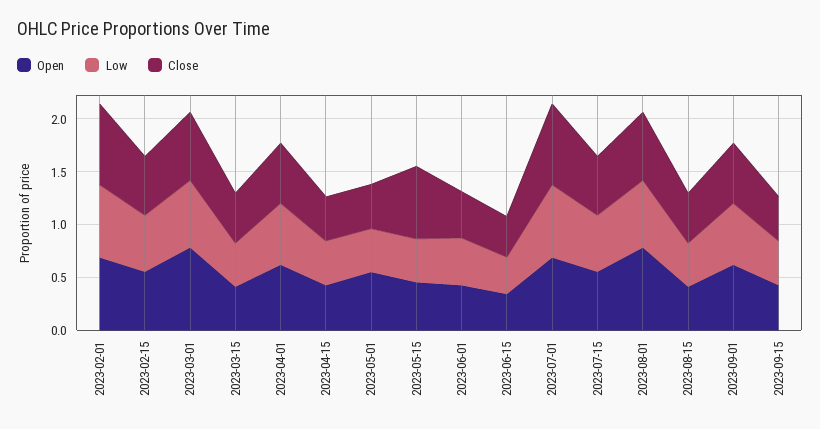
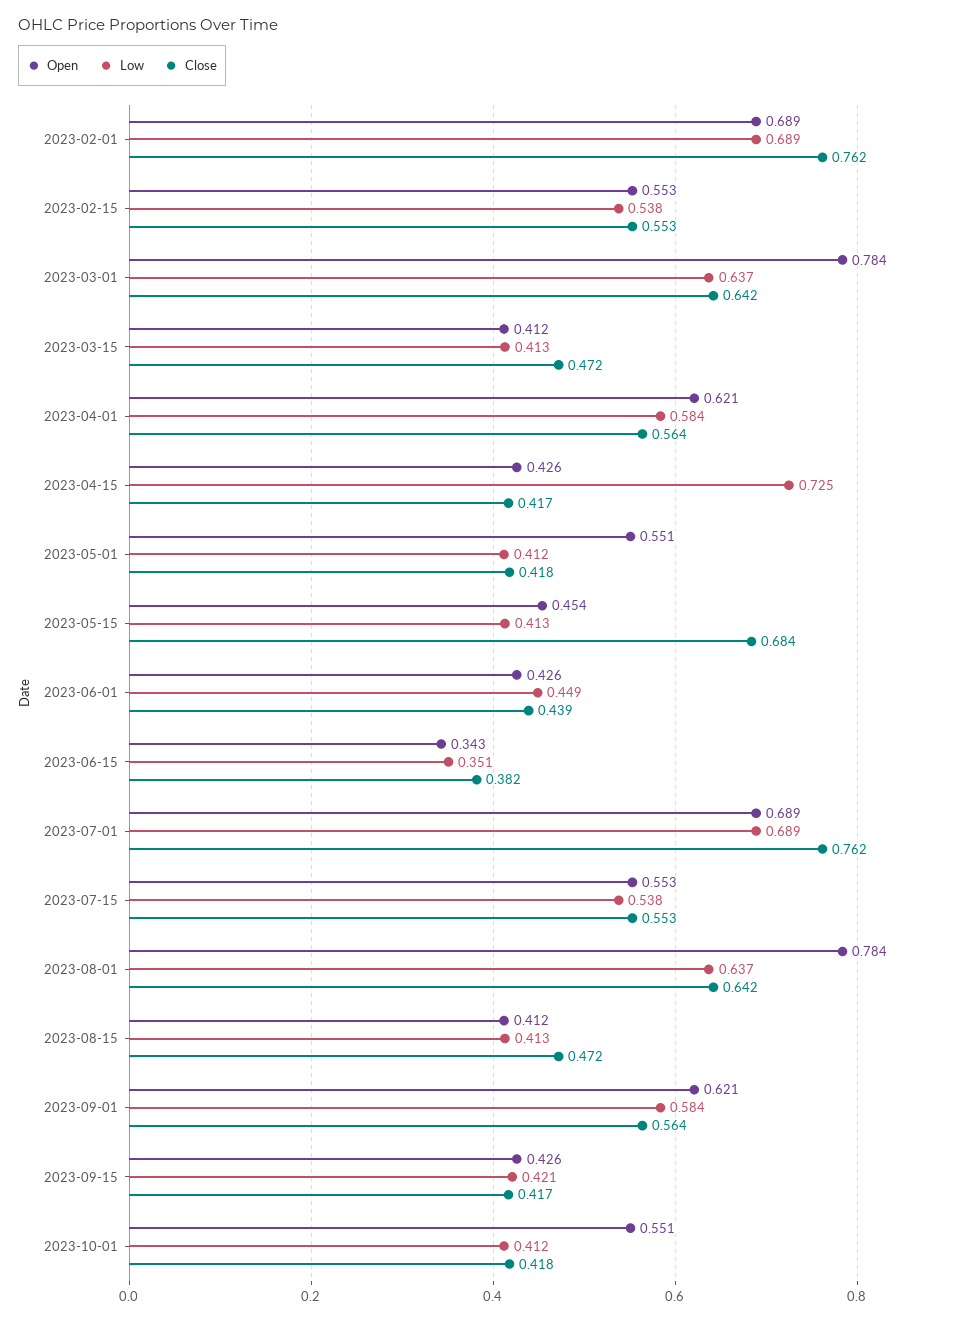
Low, 2023-04-15: 0.4 -> 0.725
Open, 2023-10-01: none -> 0.551
Low, 2023-10-01: none -> 0.412
Close, 2023-10-01: none -> 0.418

